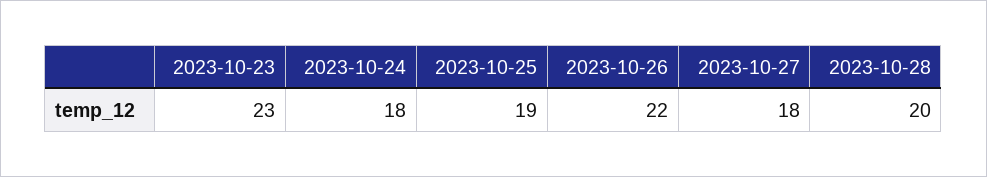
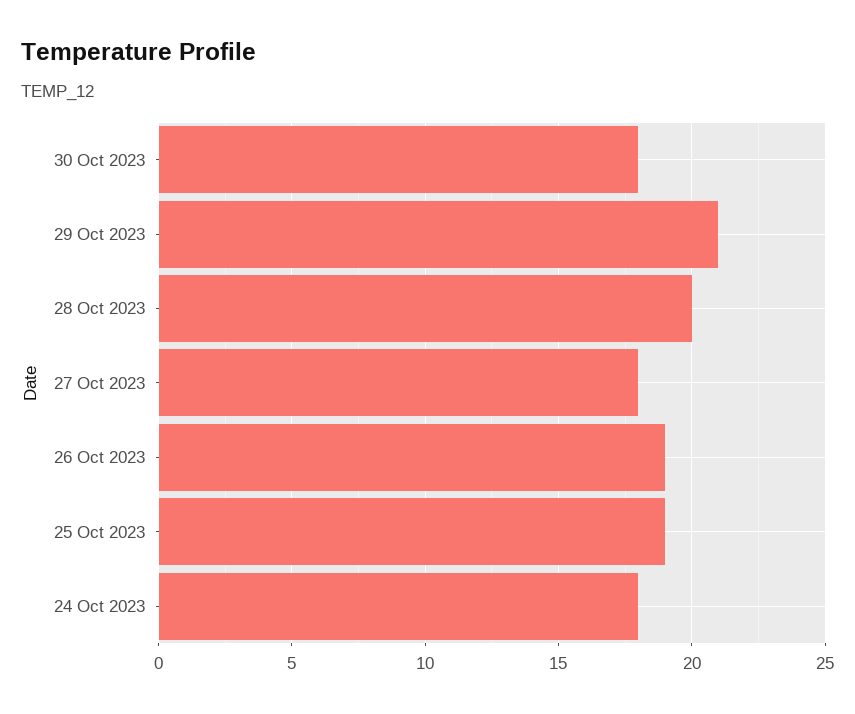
2023-10-23: 23 -> none
2023-10-26: 22 -> 19
30 Oct 2023: none -> 18
29 Oct 2023: none -> 21

